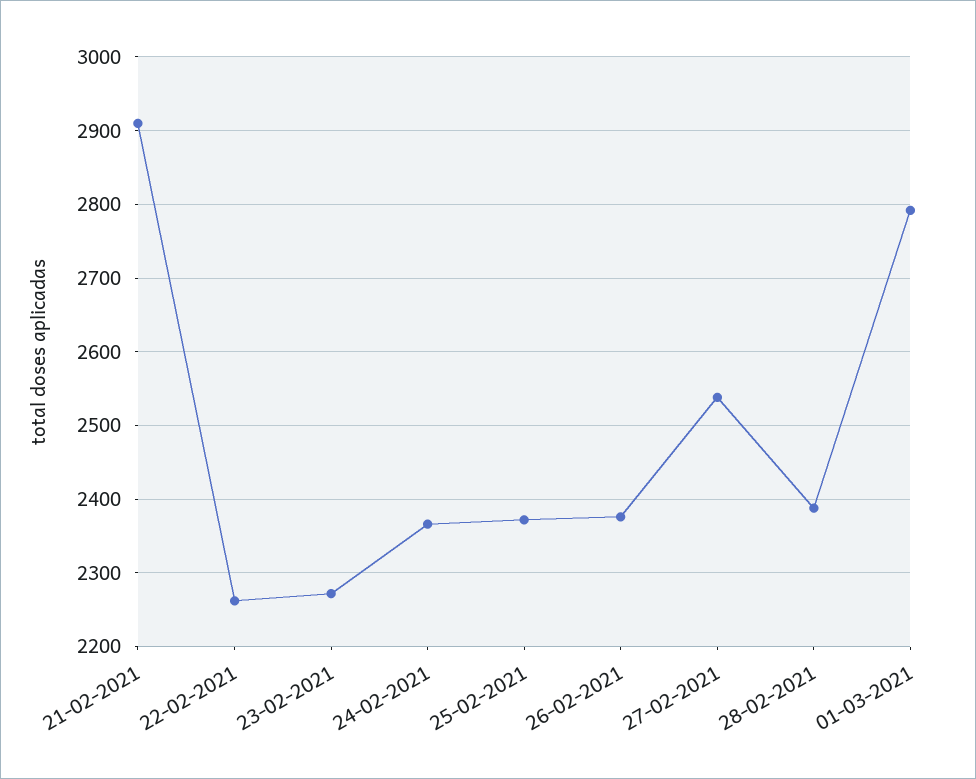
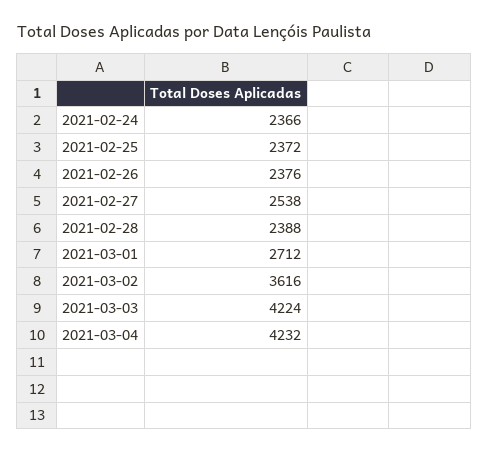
21-02-2021: 2910 -> none
22-02-2021: 2260 -> none
23-02-2021: 2270 -> none
01-03-2021: 2790 -> 2712
2021-03-02: none -> 3616
2021-03-03: none -> 4224
2021-03-04: none -> 4232

